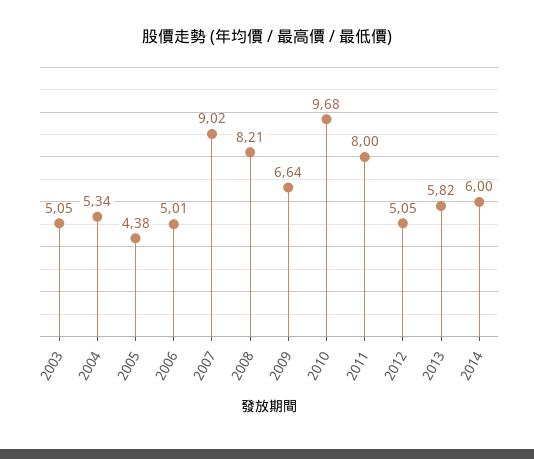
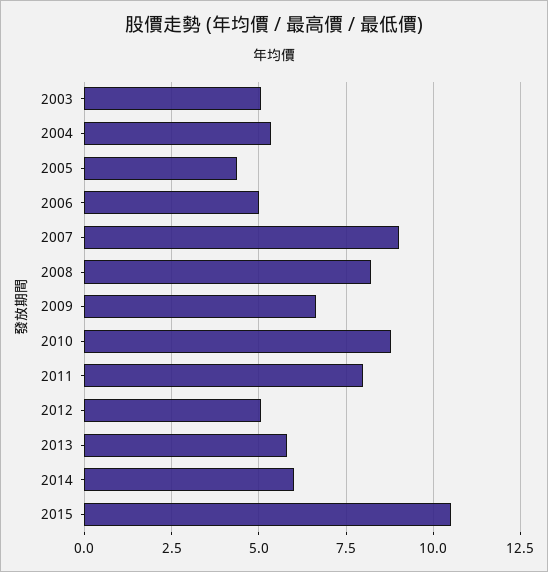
2010: 9.68 -> 8.75
2015: none -> 10.5

